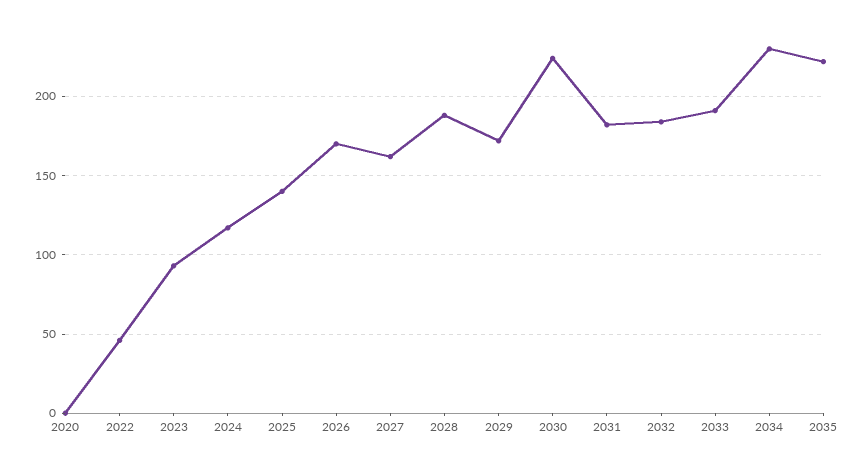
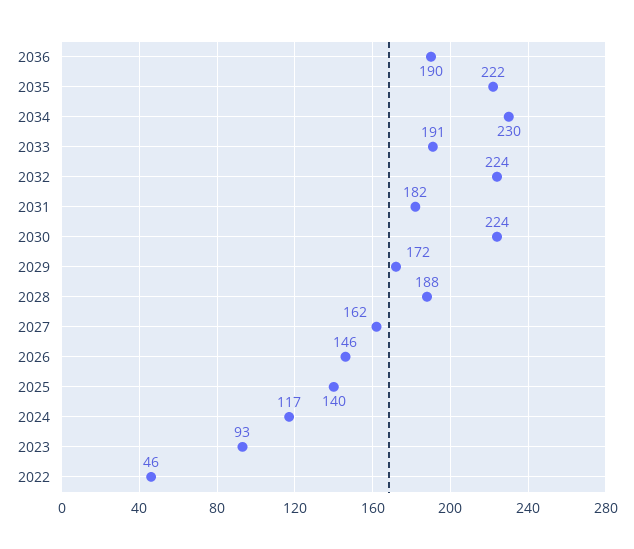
2020: 0 -> none
2026: 170 -> 146
2032: 185 -> 224
2036: none -> 190

